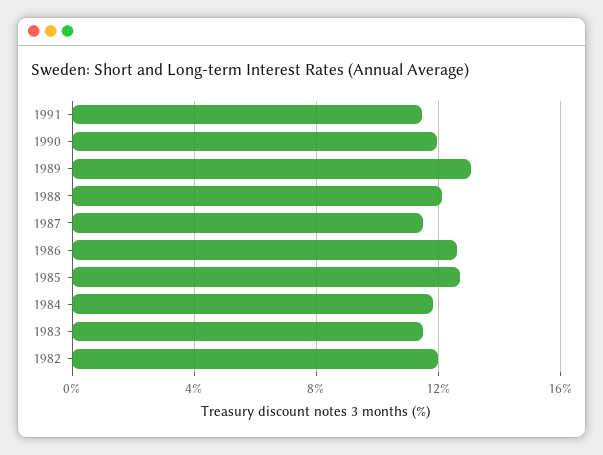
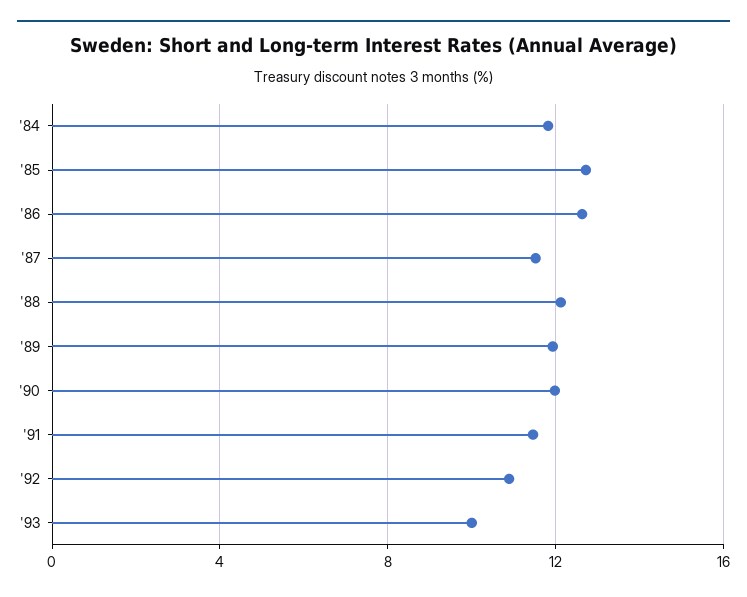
1989: 13 -> 12
1983: 11.5 -> none
1982: 12 -> none
'92: none -> 11
'93: none -> 10

